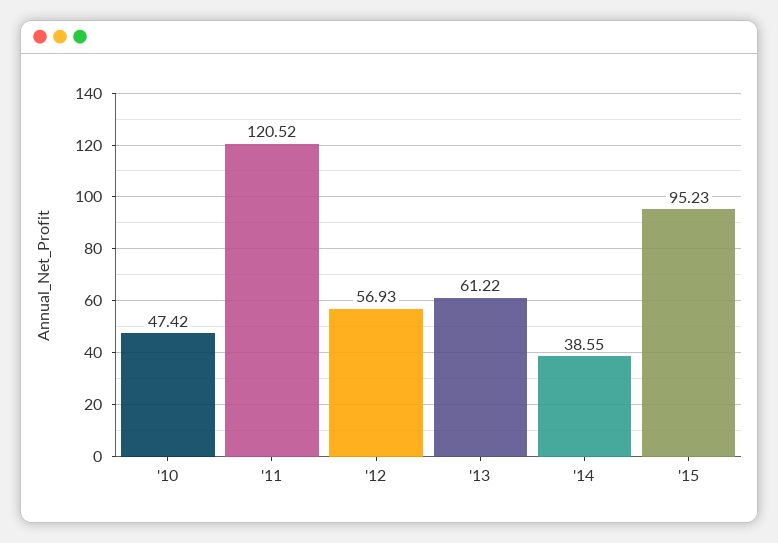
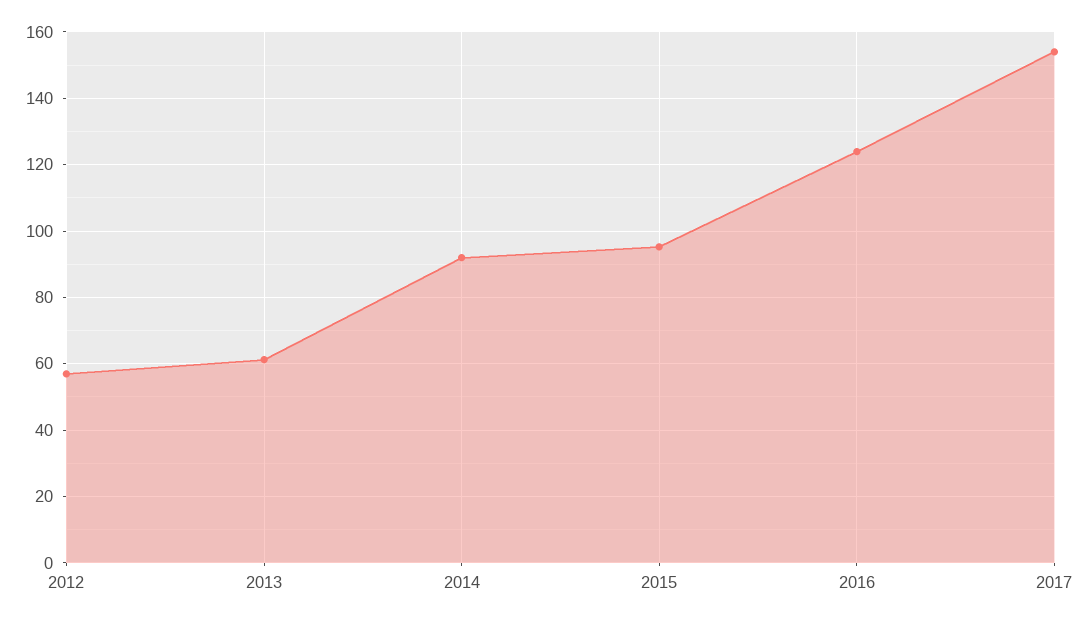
'10: 47.42 -> none
'11: 120.52 -> none
'14: 38.55 -> 92
2016: none -> 124
2017: none -> 154

